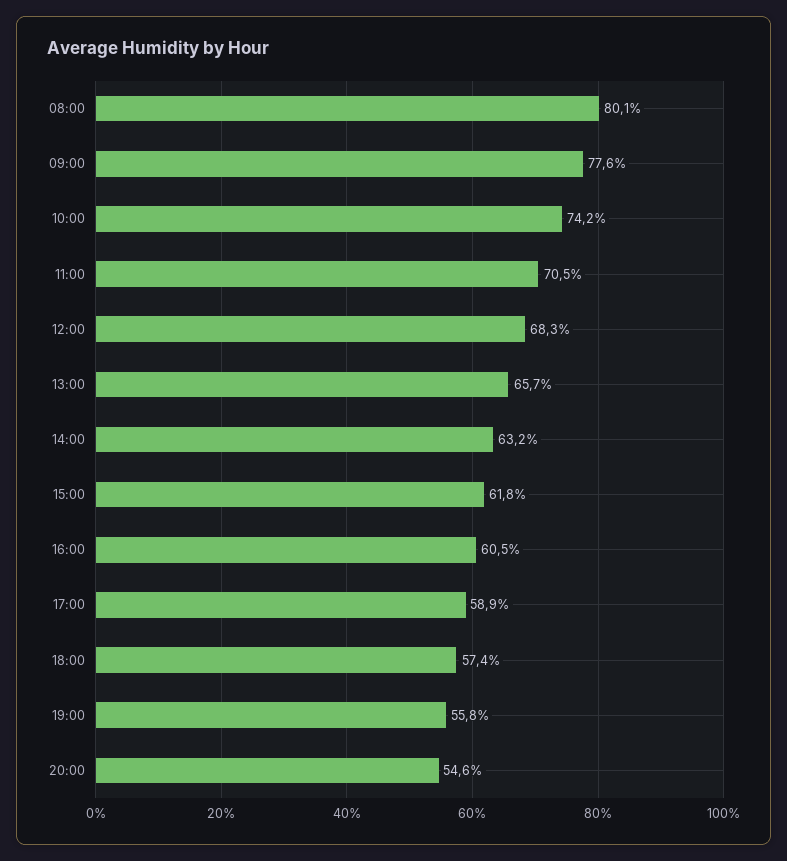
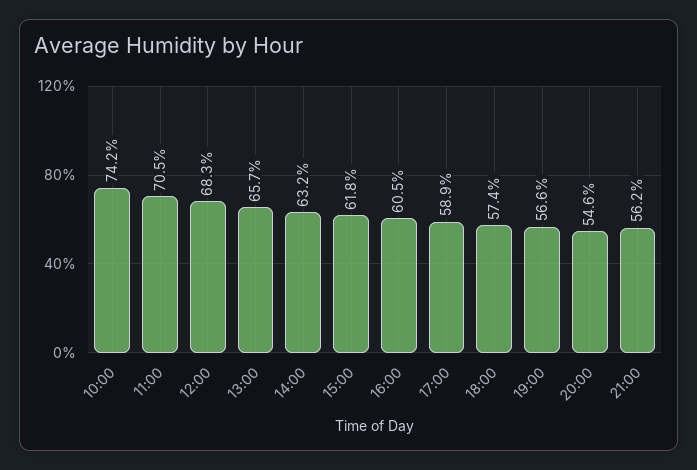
08:00: 80.1 -> none
09:00: 77.6 -> none
19:00: 55.8 -> 56.6
21:00: none -> 56.2

